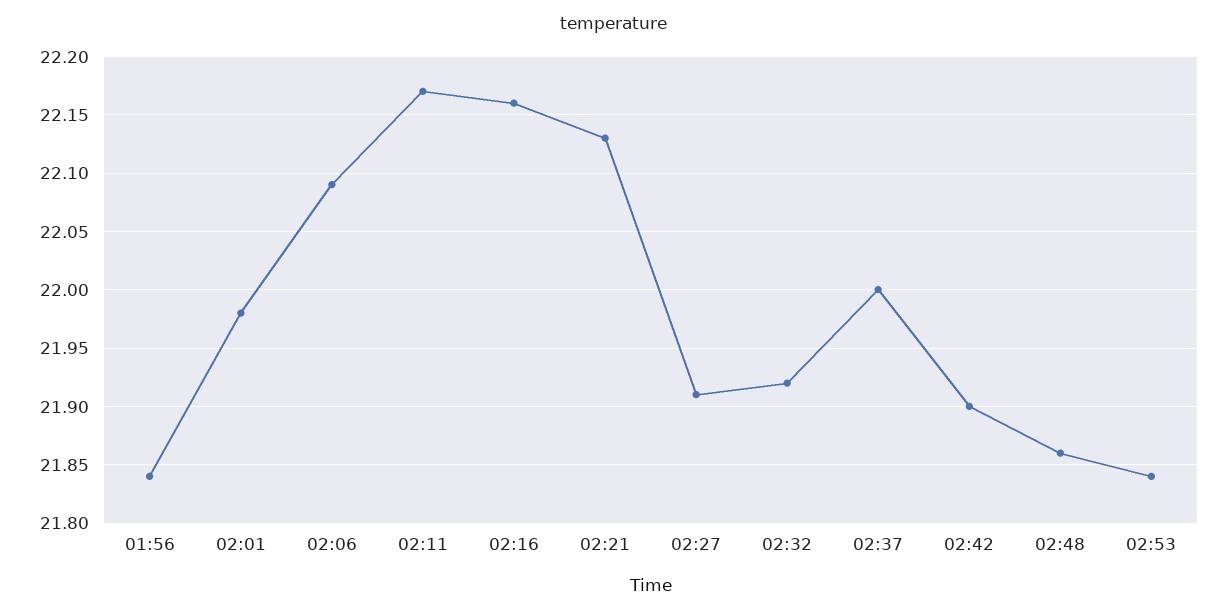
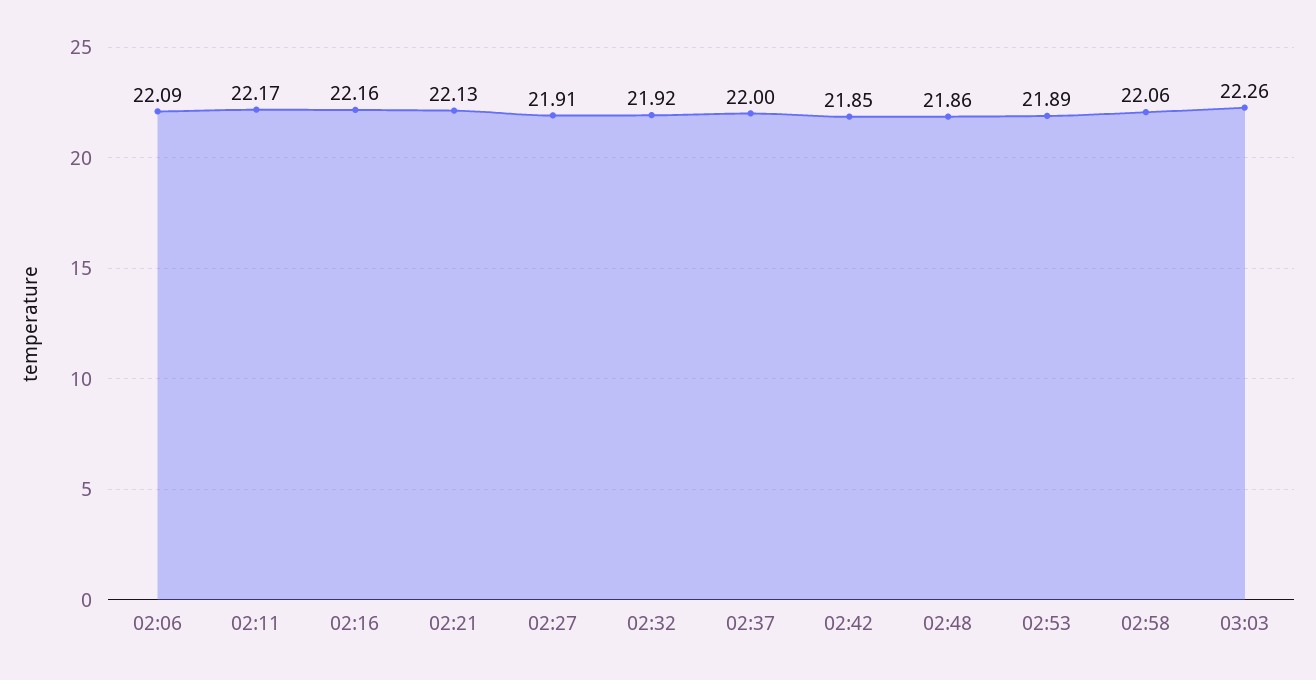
01:56: 21.84 -> none
02:01: 21.98 -> none
02:42: 21.9 -> 21.85
02:53: 21.84 -> 21.89
02:58: none -> 22.06
03:03: none -> 22.26

